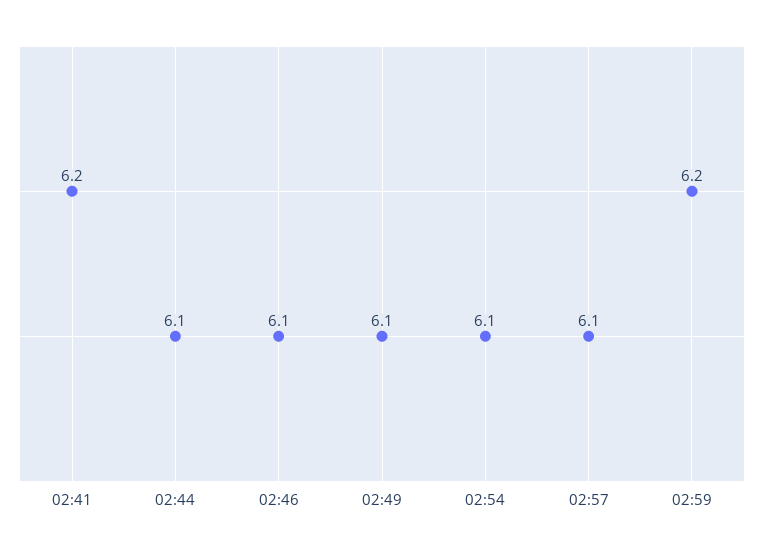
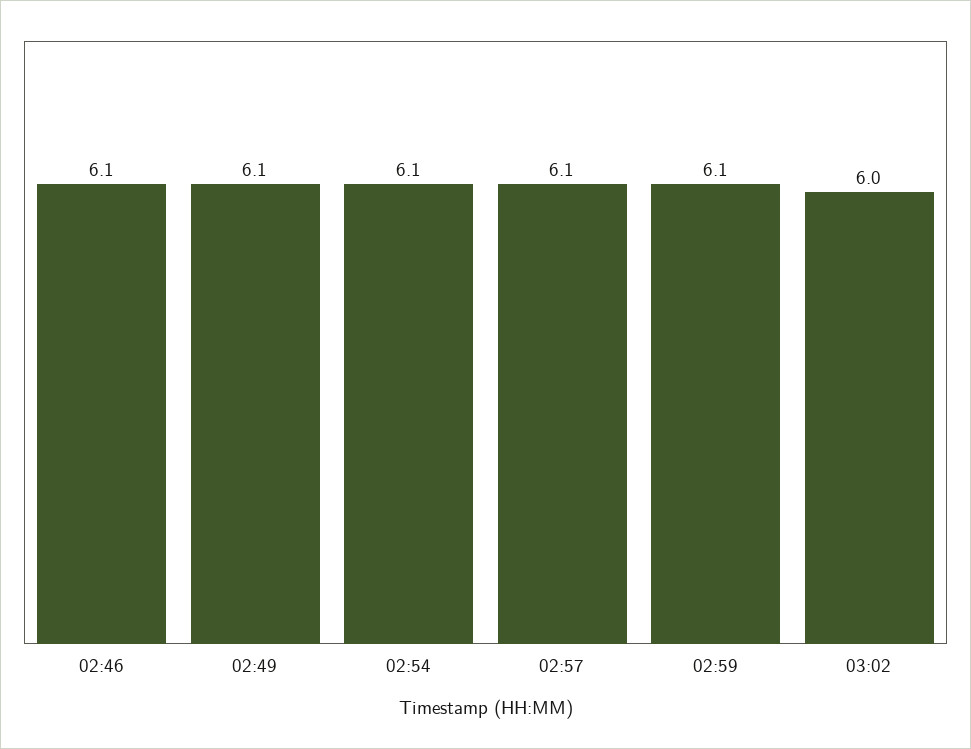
02:41: 6.2 -> none
02:44: 6.1 -> none
02:59: 6.2 -> 6.1
03:02: none -> 6

